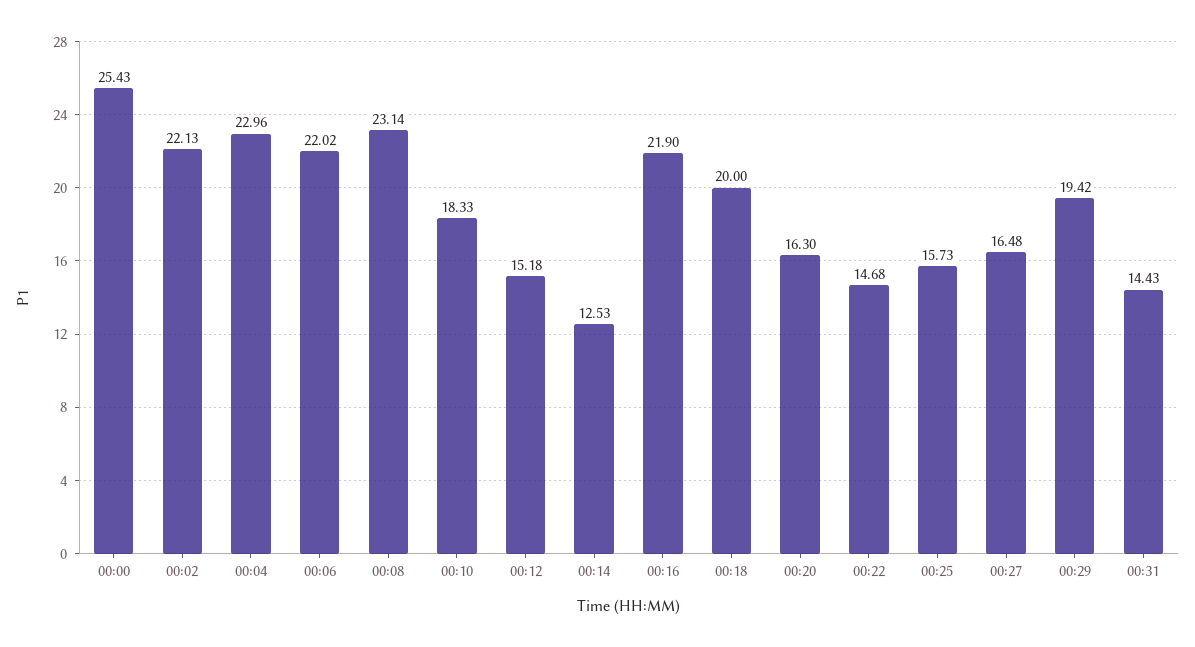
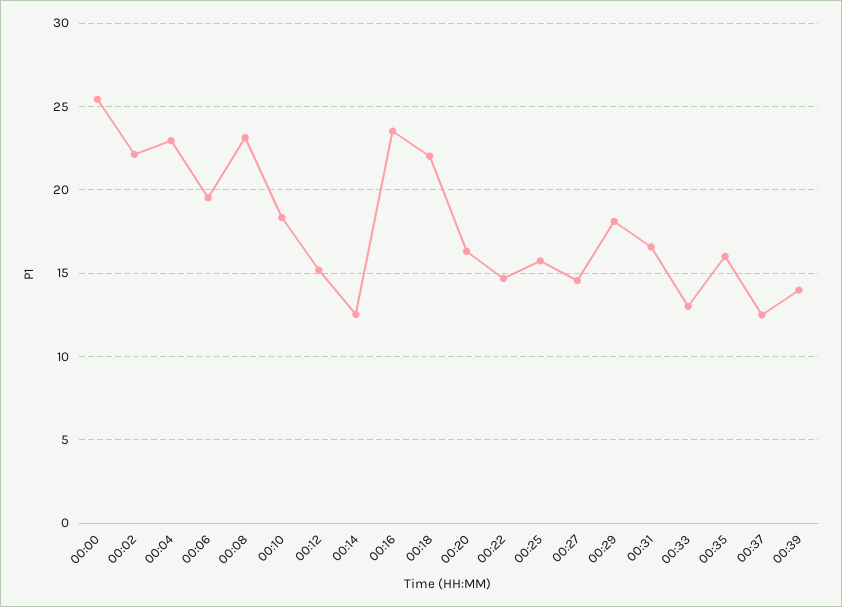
00:06: 22.02 -> 19.5
00:16: 21.9 -> 23.5
00:18: 20 -> 22
00:27: 16.48 -> 14.5
00:29: 19.42 -> 18
00:31: 14.43 -> 16.5
00:33: none -> 13
00:35: none -> 16
00:37: none -> 12.5
00:39: none -> 14

